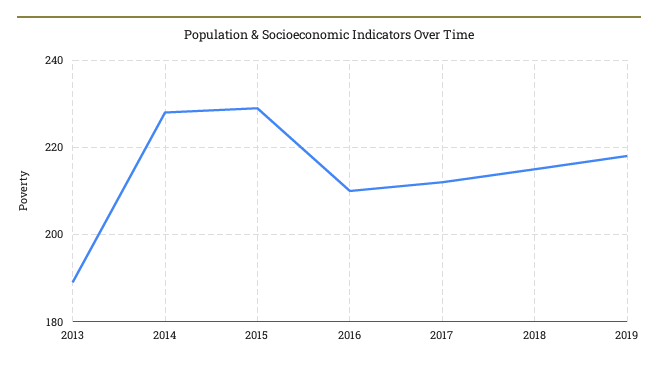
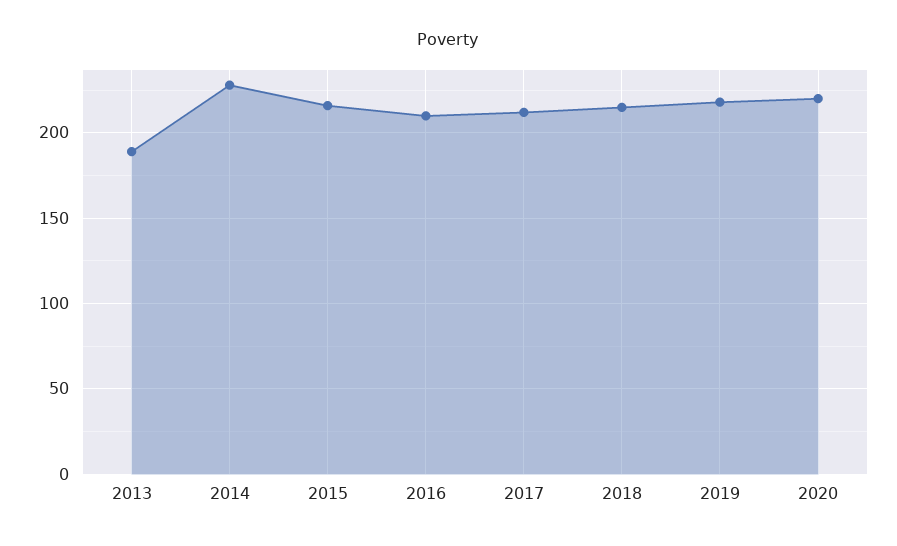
2015: 230 -> 215
2020: none -> 220

